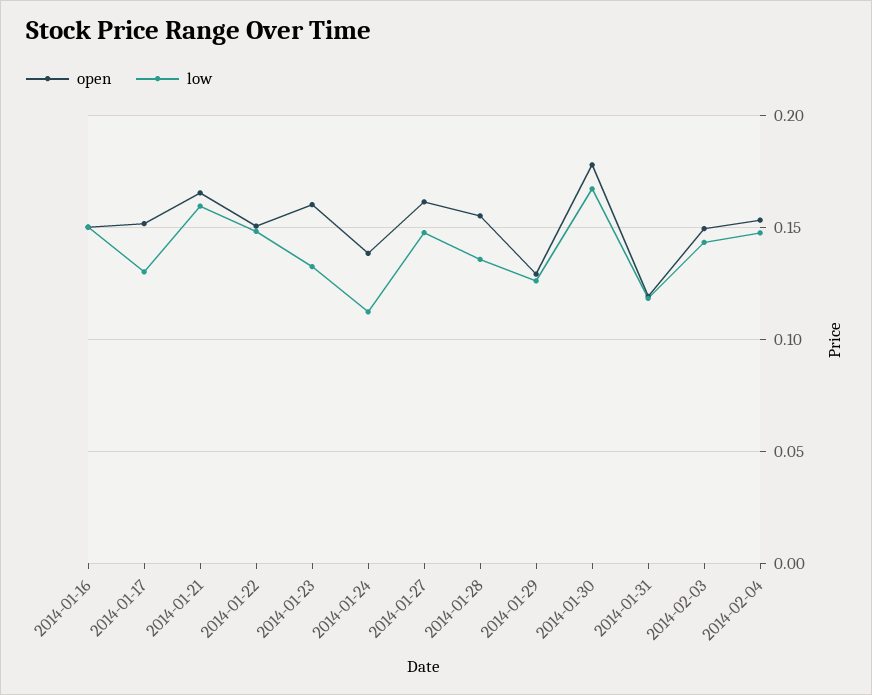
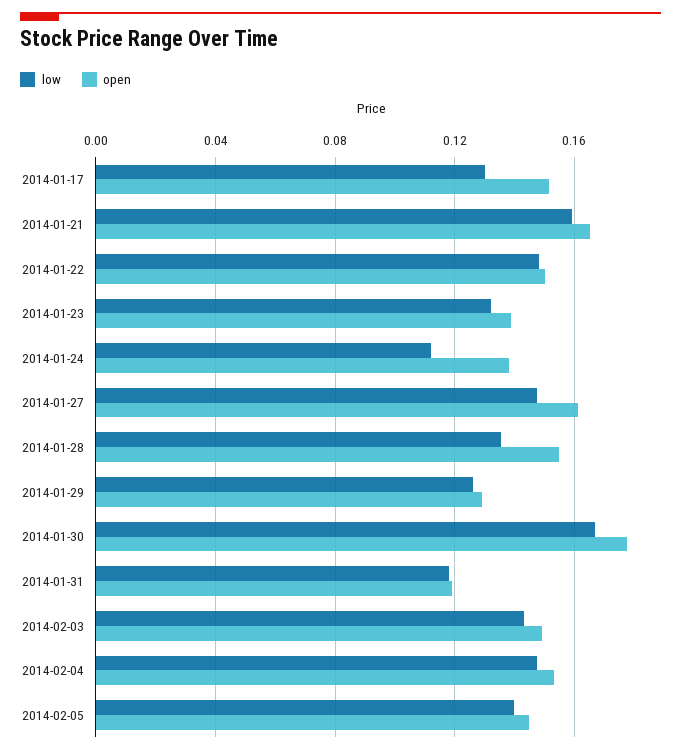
open, 2014-01-16: 0.15 -> none
low, 2014-01-16: 0.15 -> none
open, 2014-01-23: 0.16 -> 0.14
low, 2014-02-05: none -> 0.14
open, 2014-02-05: none -> 0.145

